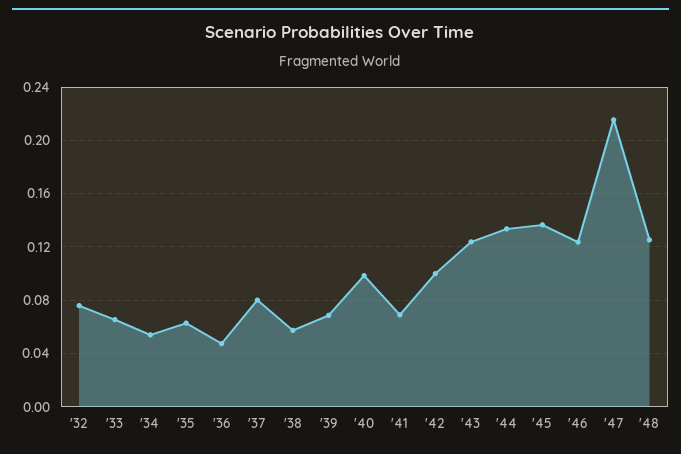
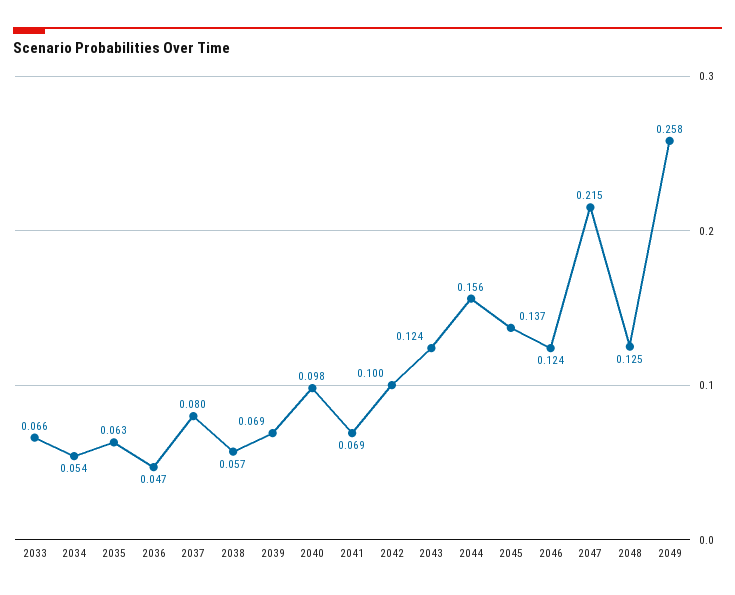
'32: 0.075 -> none
'44: 0.135 -> 0.156
2049: none -> 0.258

